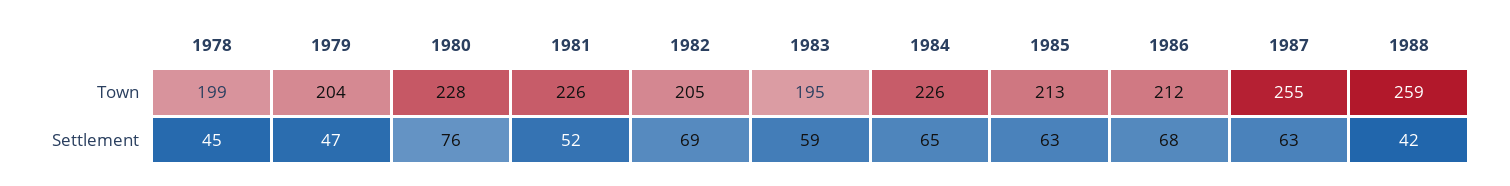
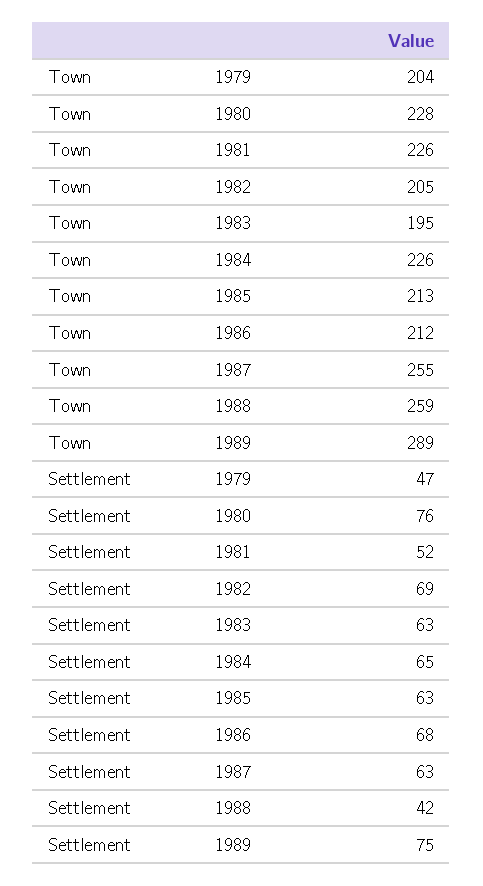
1978, Town: 199 -> none
1978, Settlement: 45 -> none
1983, Settlement: 59 -> 63
1989, Town: none -> 289
1989, Settlement: none -> 75

